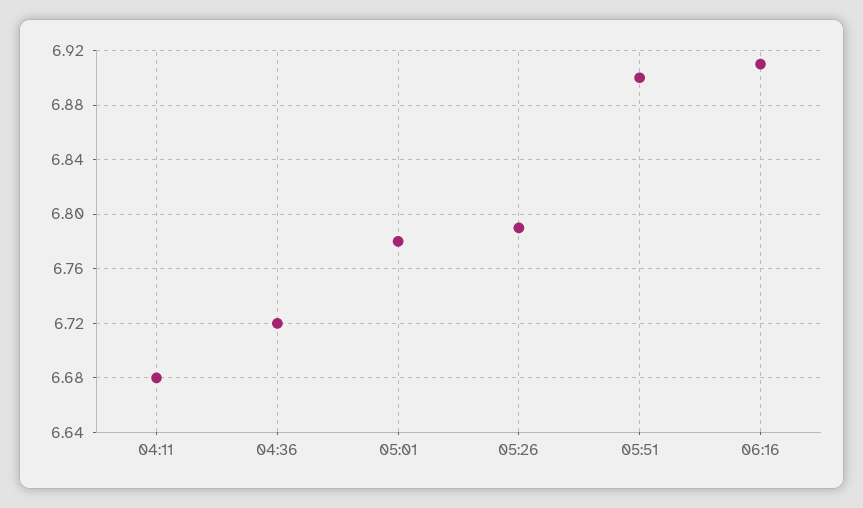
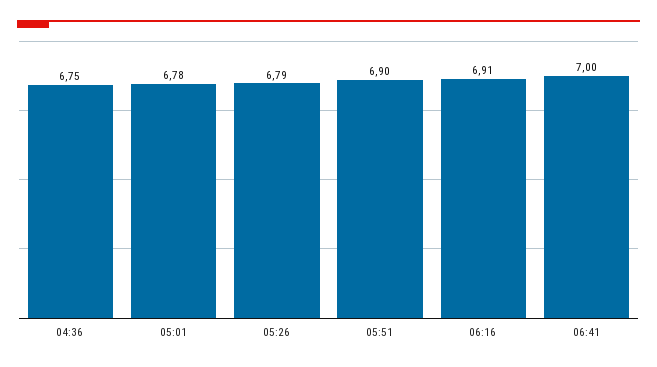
04:11: 6.68 -> none
04:36: 6.72 -> 6.75
06:41: none -> 7

